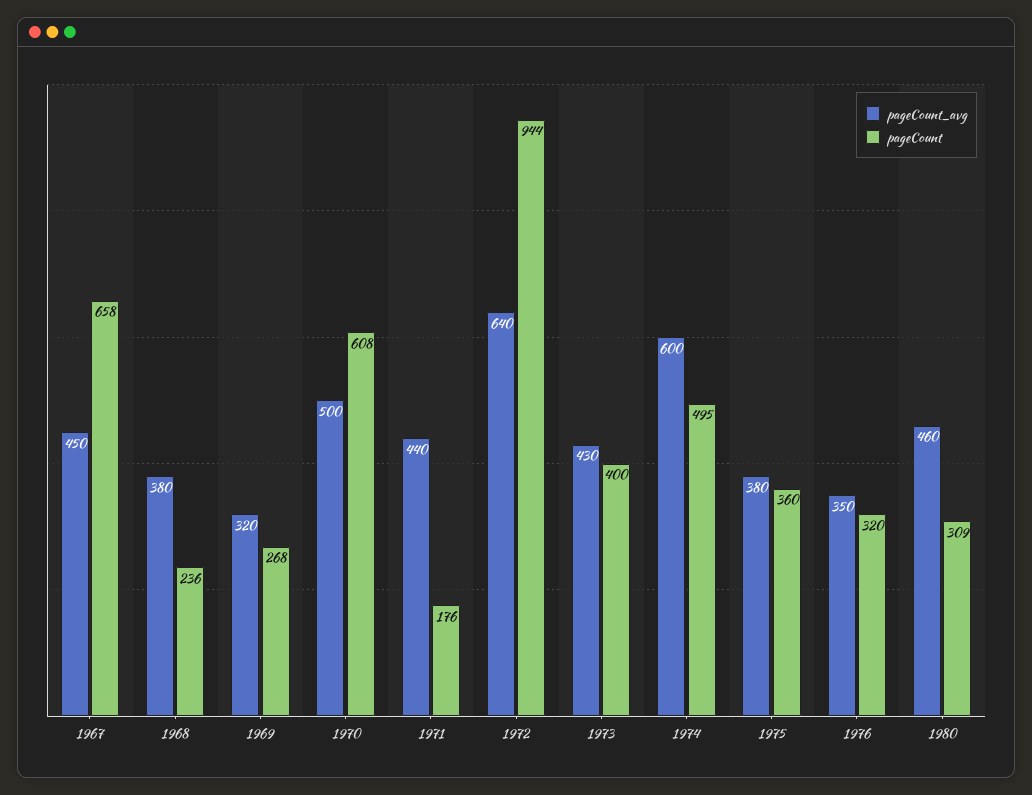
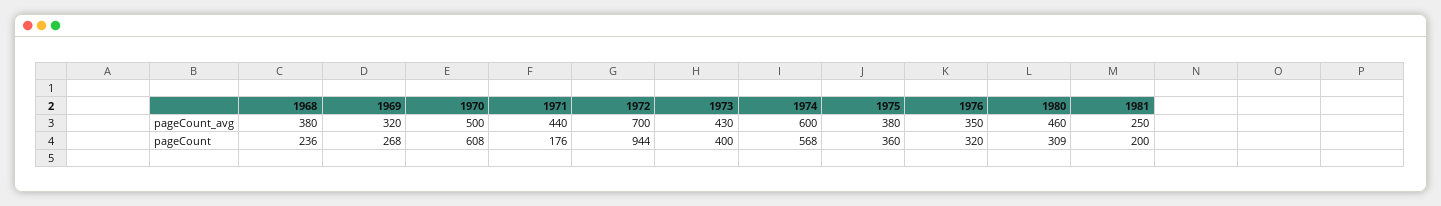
pageCount_avg, 1967: 450 -> none
pageCount, 1967: 658 -> none
pageCount_avg, 1972: 640 -> 700
pageCount, 1974: 495 -> 568
pageCount_avg, 1981: none -> 250
pageCount, 1981: none -> 200

